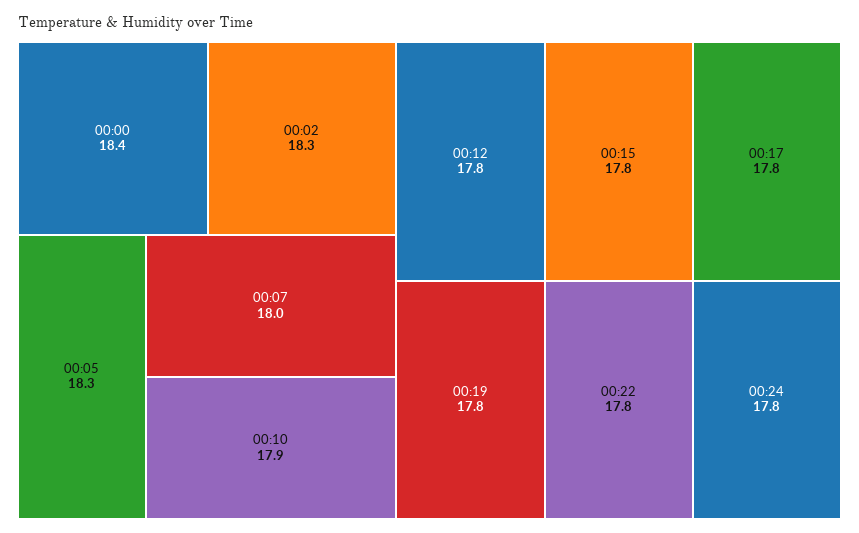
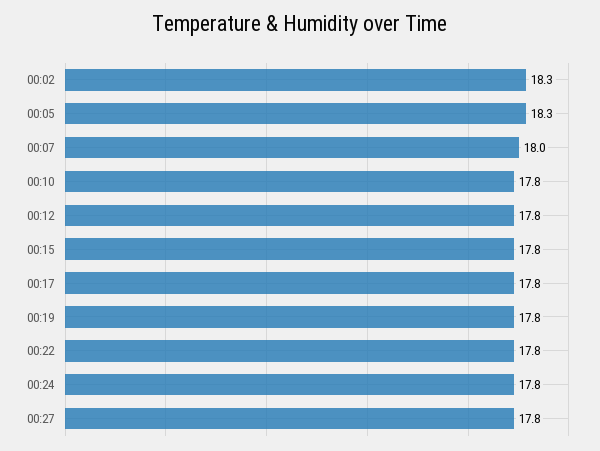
00:00: 18.4 -> none
00:10: 17.9 -> 17.8
00:27: none -> 17.8

